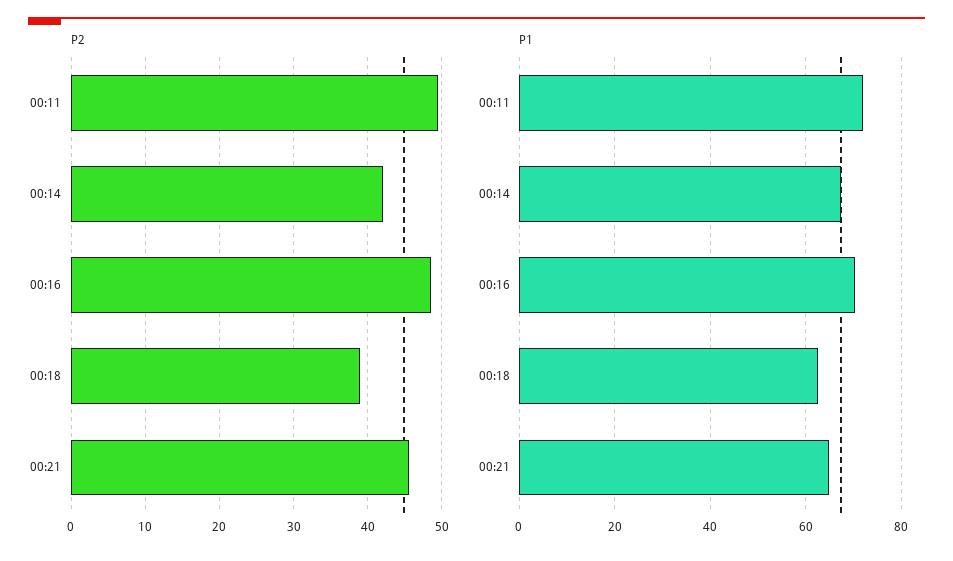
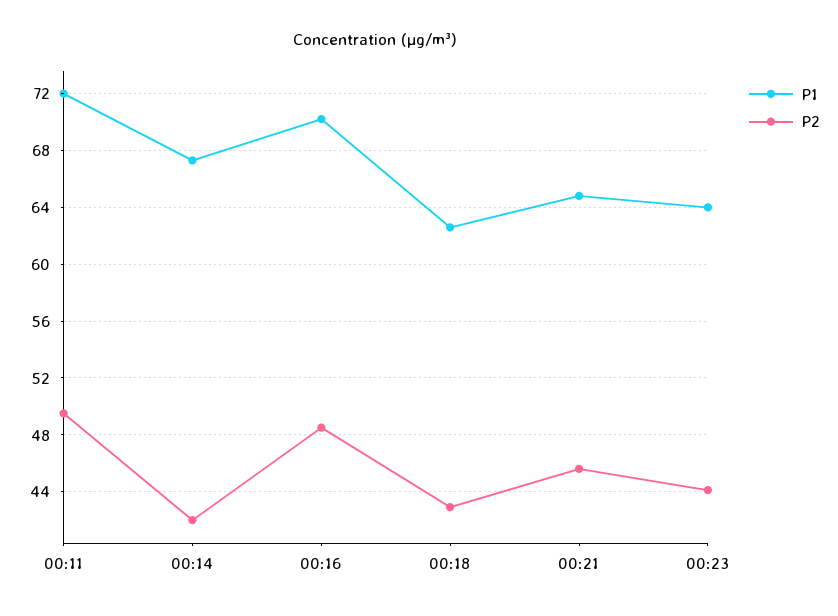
P2, 00:18: 39 -> 43
P1, 00:23: none -> 64
P2, 00:23: none -> 44

